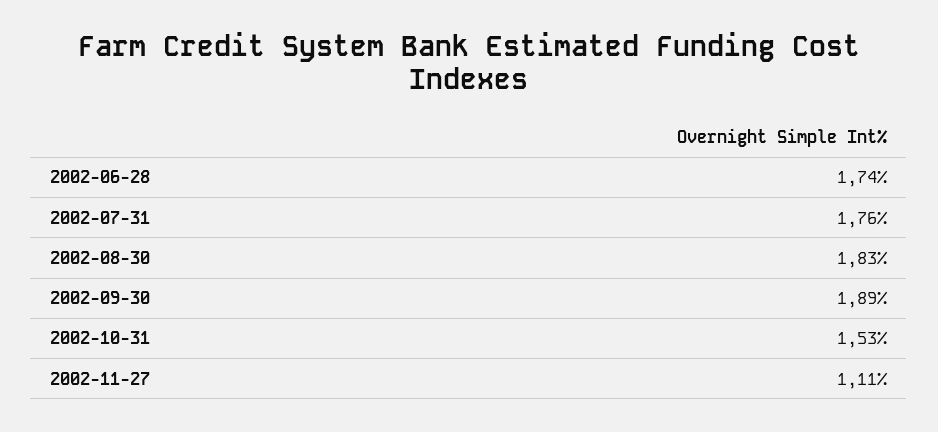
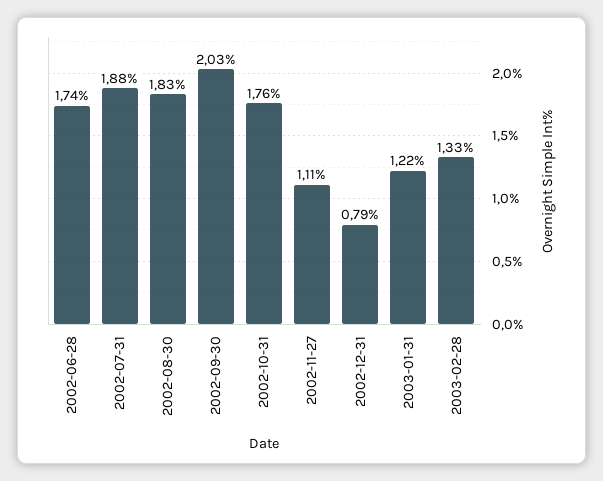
2002-07-31: 1.76 -> 1.88
2002-09-30: 1.89 -> 2.03
2002-10-31: 1.53 -> 1.76
2002-12-31: none -> 0.79
2003-01-31: none -> 1.22
2003-02-28: none -> 1.33

